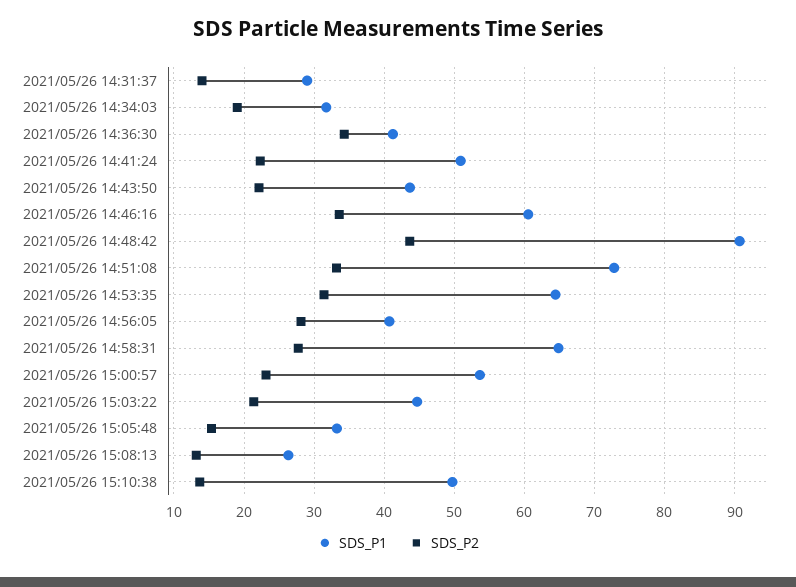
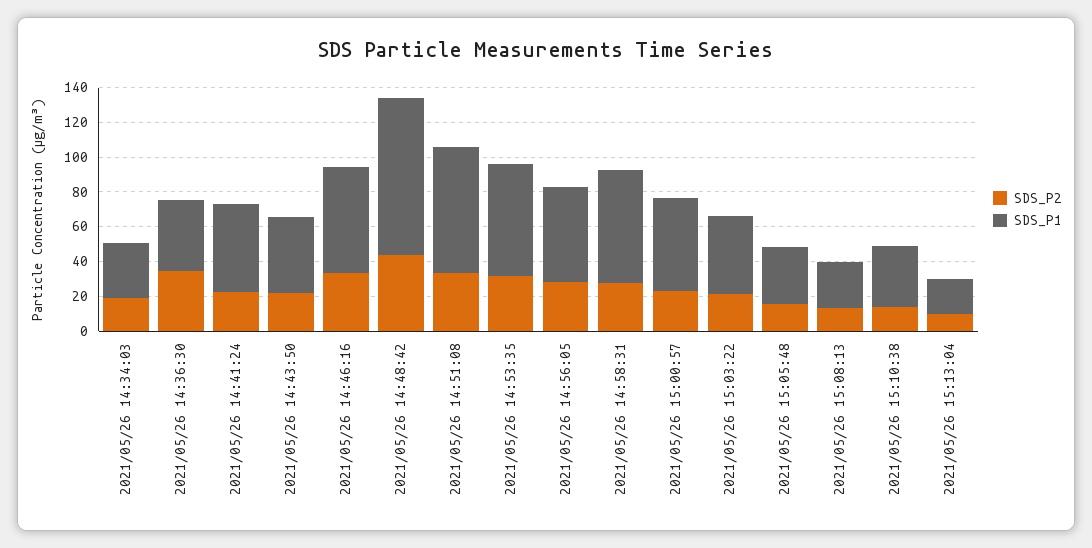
SDS_P1, 2021/05/26 14:31:37: 29 -> none
SDS_P2, 2021/05/26 14:31:37: 14 -> none
SDS_P1, 2021/05/26 14:56:05: 41 -> 55
SDS_P1, 2021/05/26 15:10:38: 50 -> 35
SDS_P2, 2021/05/26 15:13:04: none -> 10
SDS_P1, 2021/05/26 15:13:04: none -> 20

